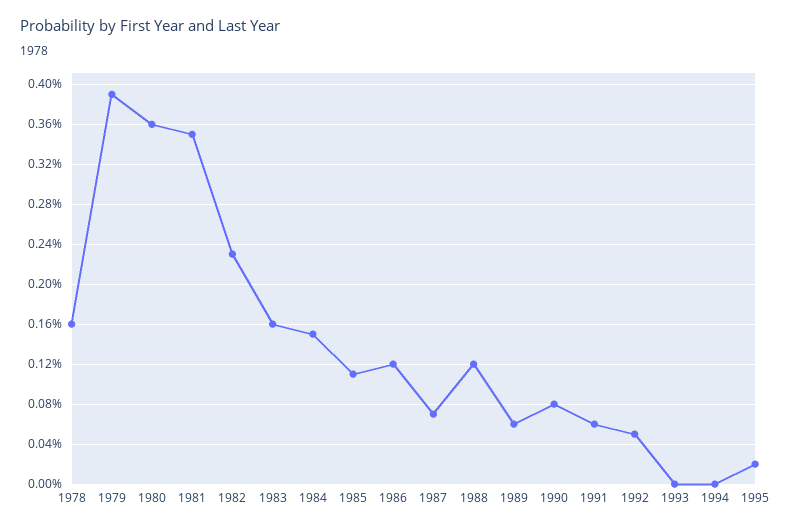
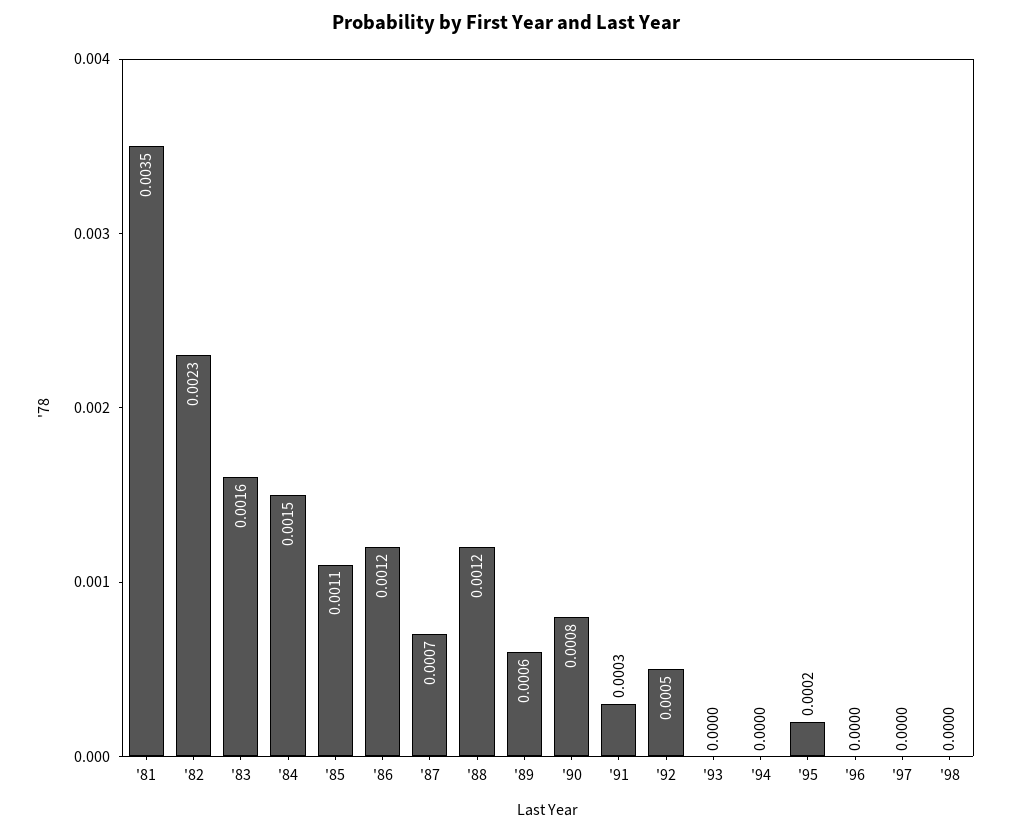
1978: 0.0016 -> none
1979: 0.0039 -> none
1980: 0.0036 -> none
1991: 0.0006 -> 0.0003
'96: none -> 0
'97: none -> 0
'98: none -> 0

